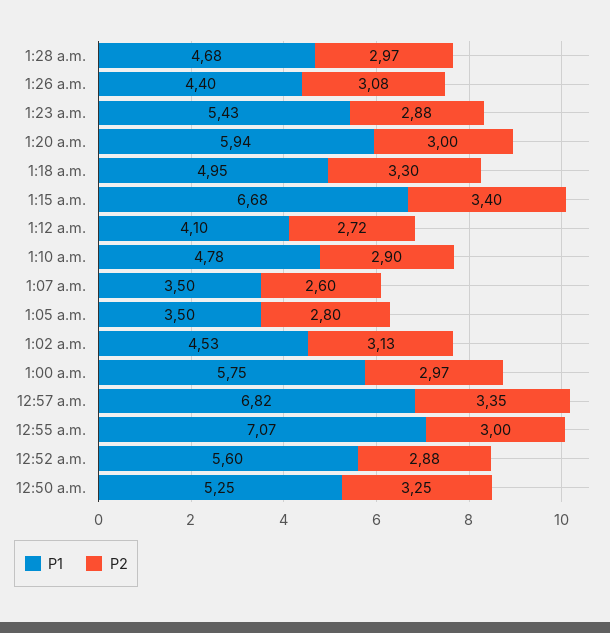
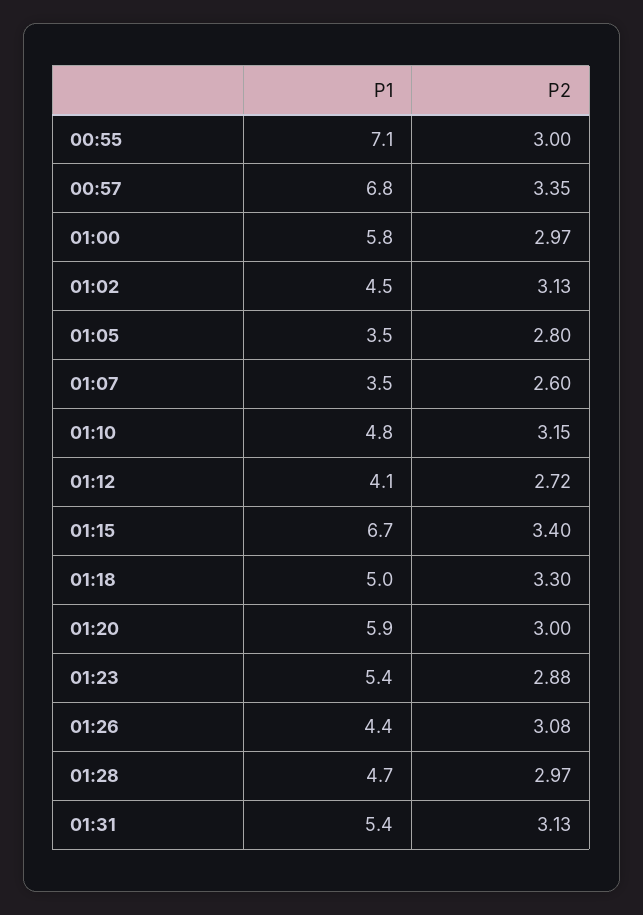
P2, 1:10 a.m.: 2.9 -> 3.15
P1, 12:52 a.m.: 5.6 -> none
P2, 12:52 a.m.: 2.88 -> none
P1, 12:50 a.m.: 5.25 -> none
P2, 12:50 a.m.: 3.25 -> none
P1, 01:31: none -> 5.4
P2, 01:31: none -> 3.13

